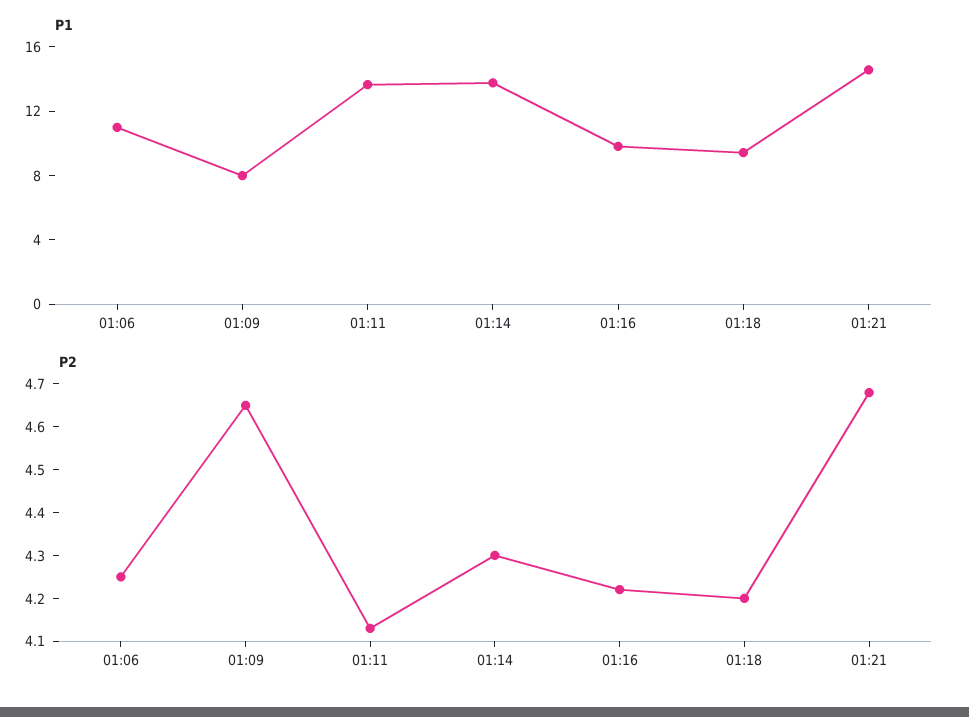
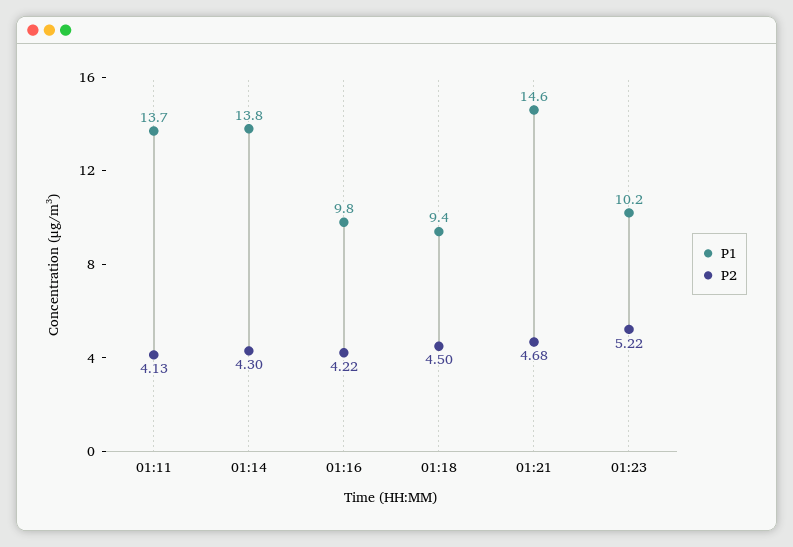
P1, 01:06: 11 -> none
P1, 01:09: 8 -> none
P2, 01:06: 4.25 -> none
P2, 01:09: 4.65 -> none
P2, 01:18: 4.2 -> 4.5
P1, 01:23: none -> 10.2
P2, 01:23: none -> 5.22

